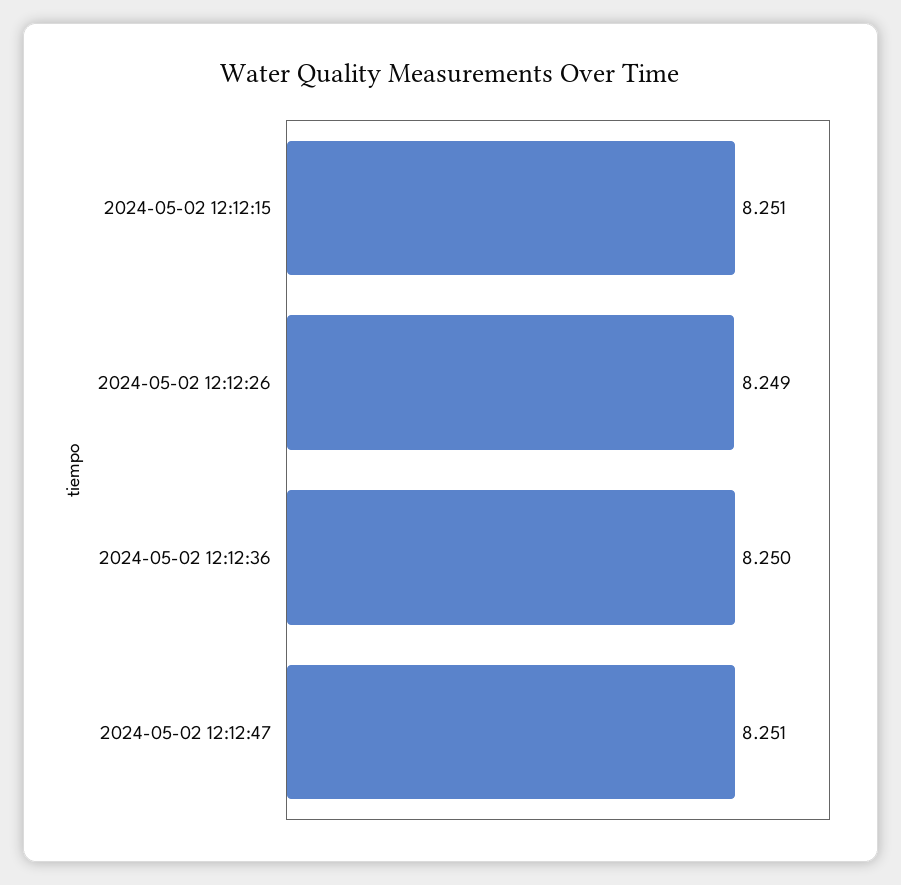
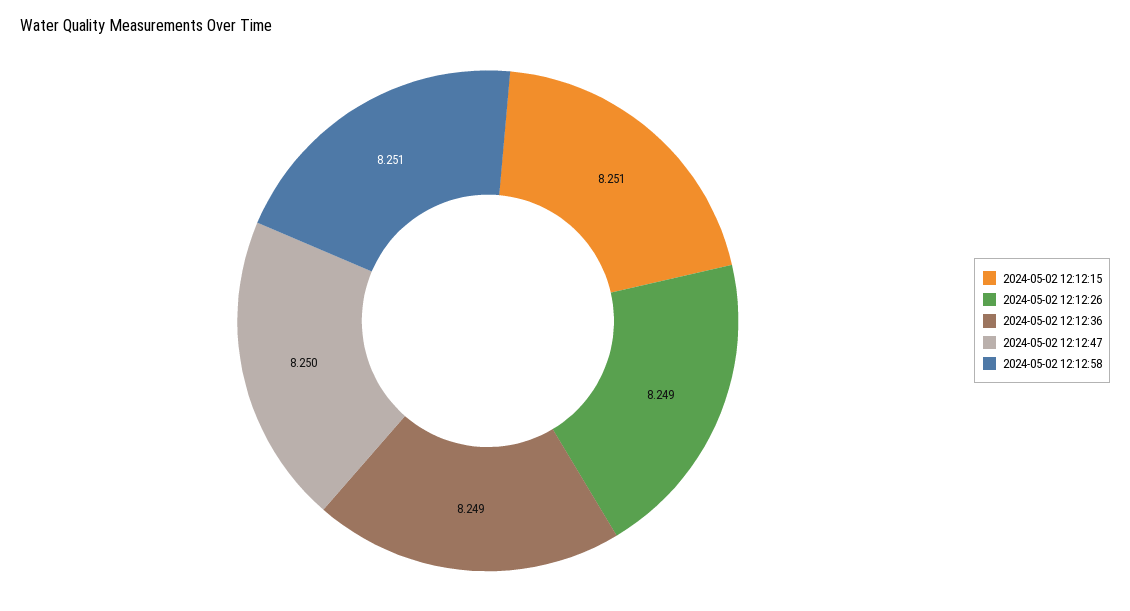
2024-05-02 12:12:36: 8.25 -> 8.249
2024-05-02 12:12:47: 8.251 -> 8.25
2024-05-02 12:12:58: none -> 8.251

